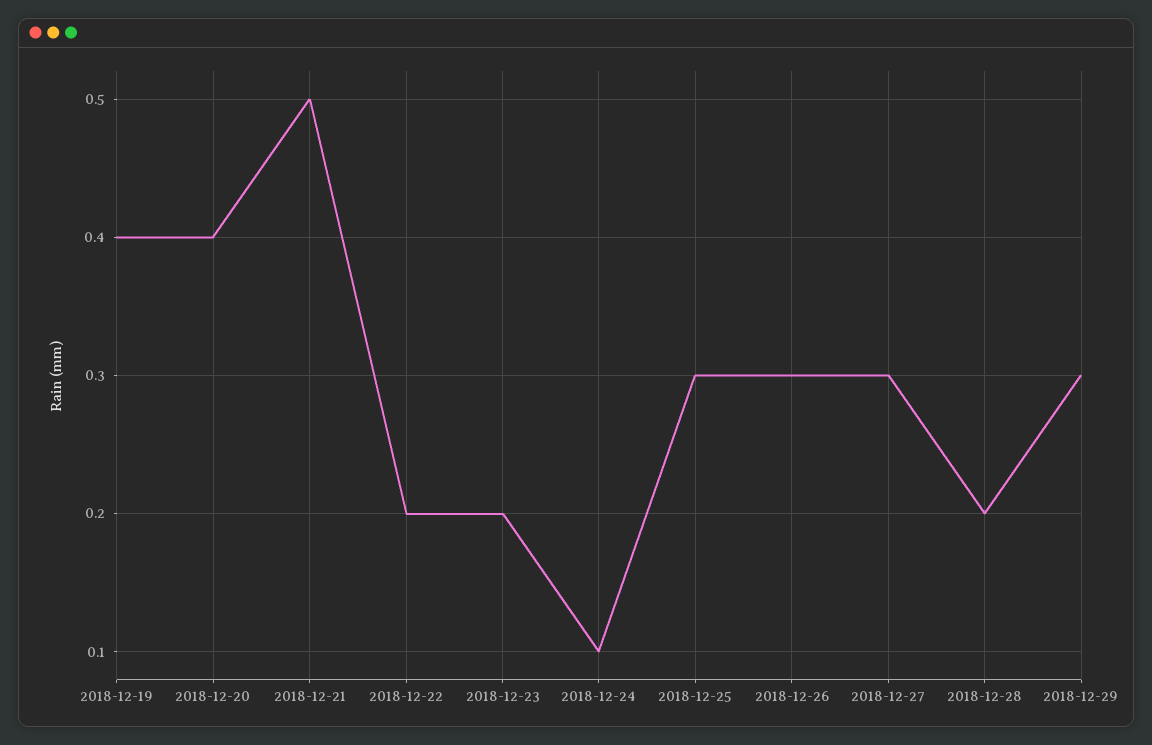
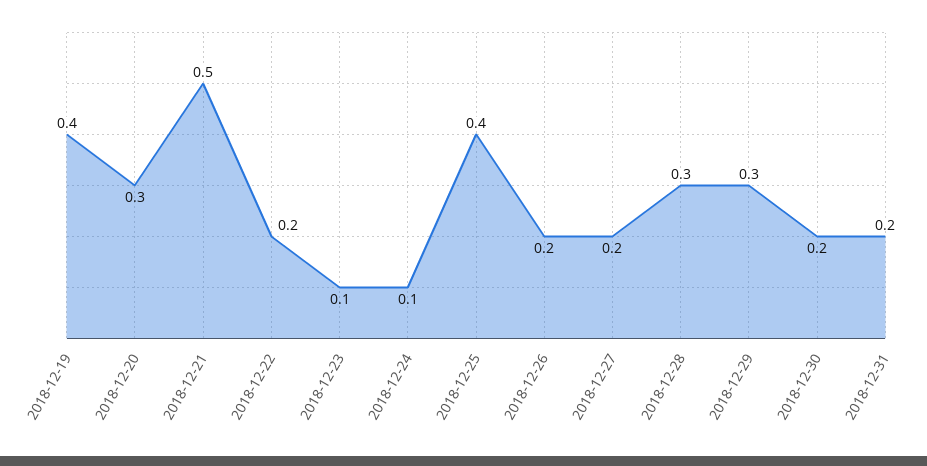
2018-12-20: 0.4 -> 0.3
2018-12-23: 0.2 -> 0.1
2018-12-25: 0.3 -> 0.4
2018-12-26: 0.3 -> 0.2
2018-12-27: 0.3 -> 0.2
2018-12-28: 0.2 -> 0.3
2018-12-30: none -> 0.2
2018-12-31: none -> 0.2

